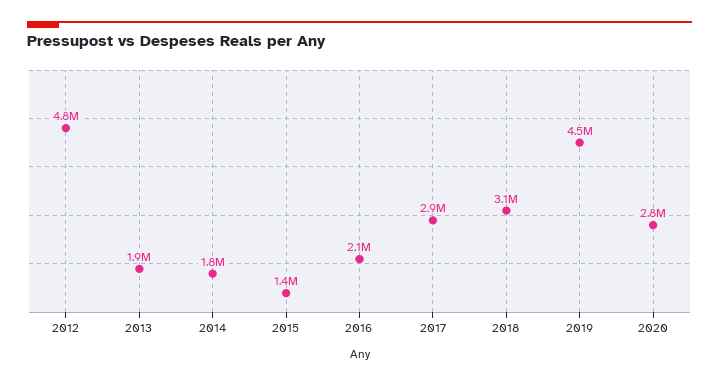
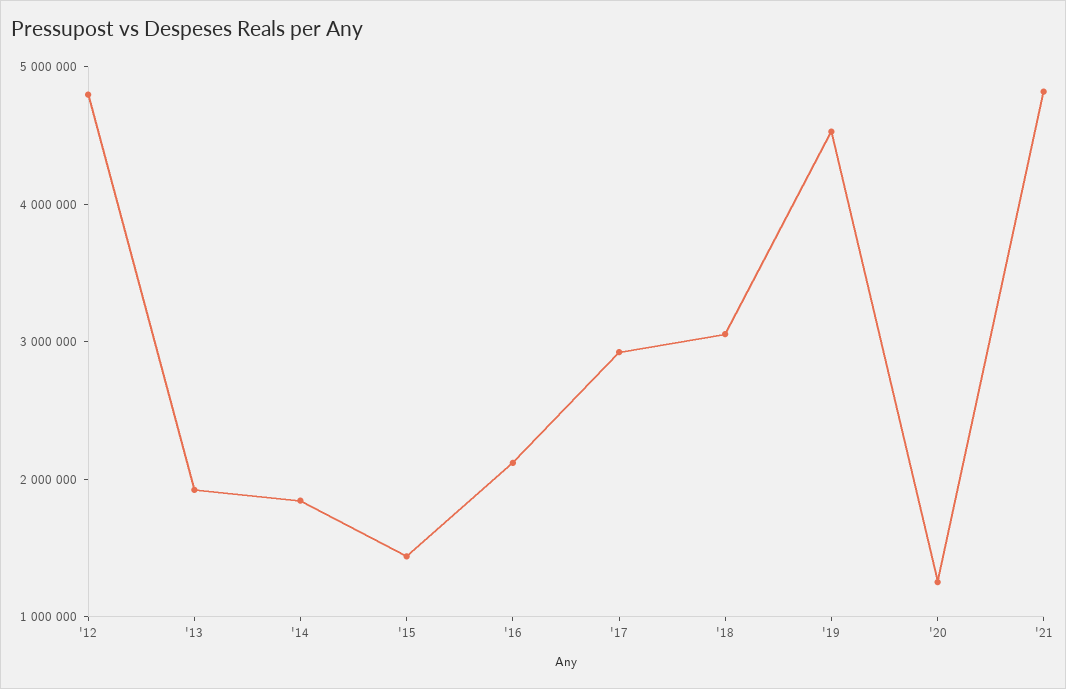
2020: 2800000 -> 1200000
'21: none -> 4800000

